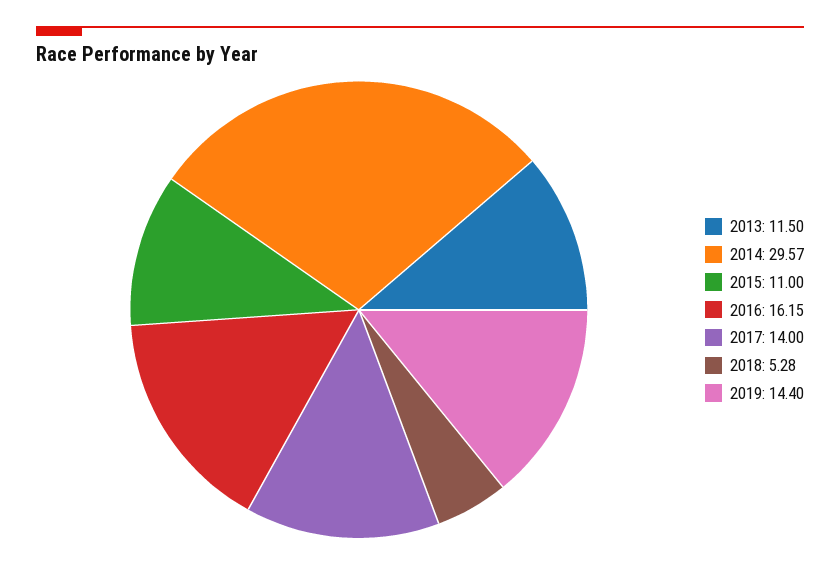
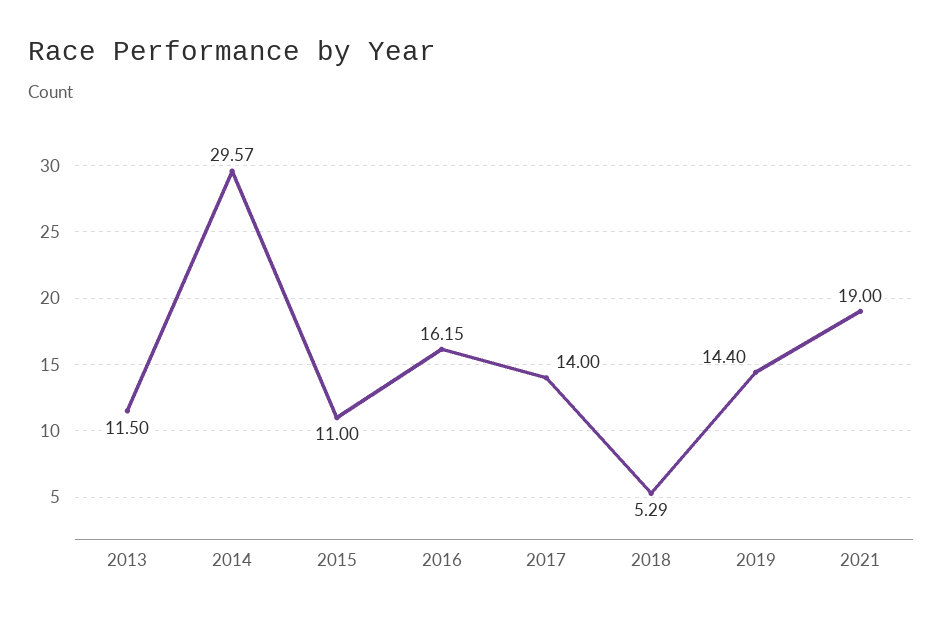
2018: 5.28 -> 5.29
2021: none -> 19

